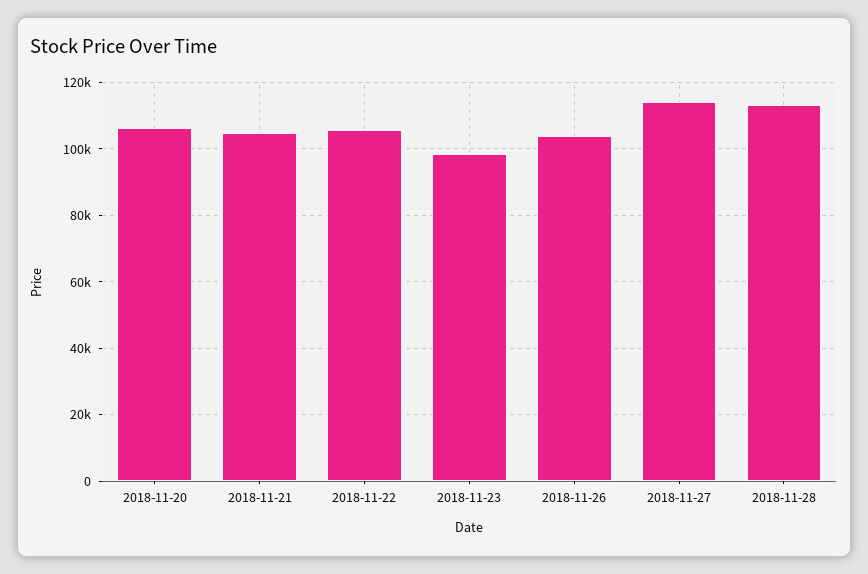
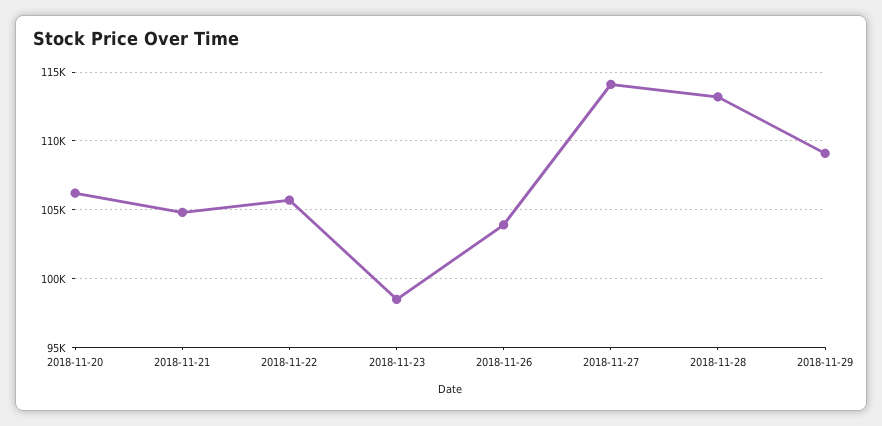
2018-11-29: none -> 109000

